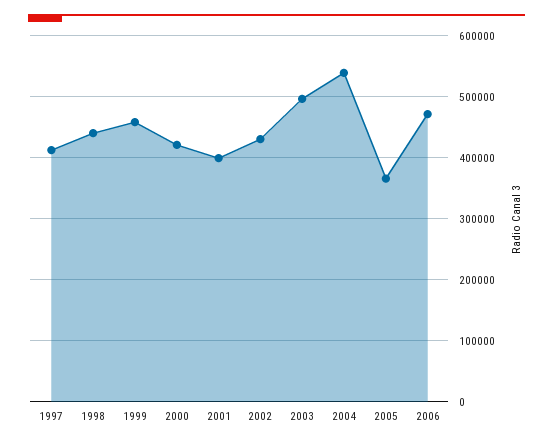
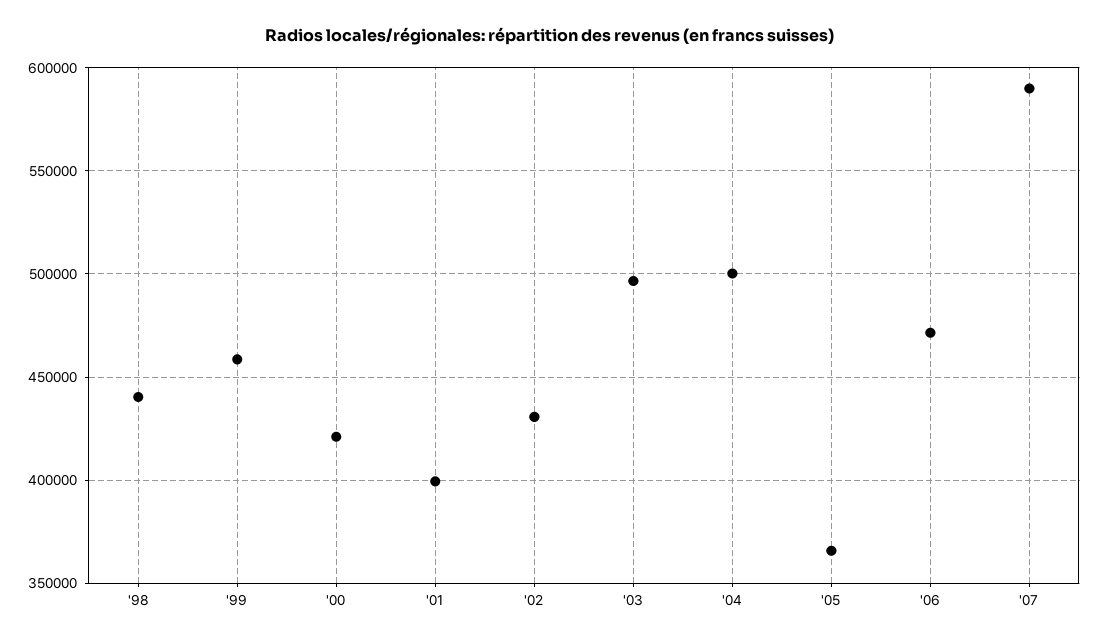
1997: 410000 -> none
2004: 540000 -> 500000
'07: none -> 590000

